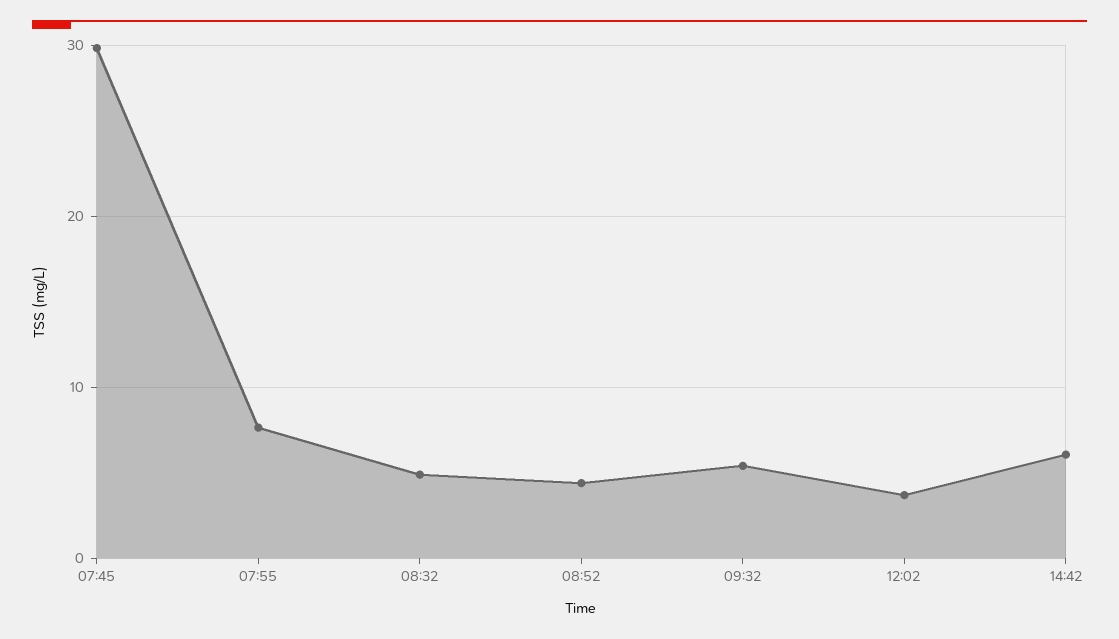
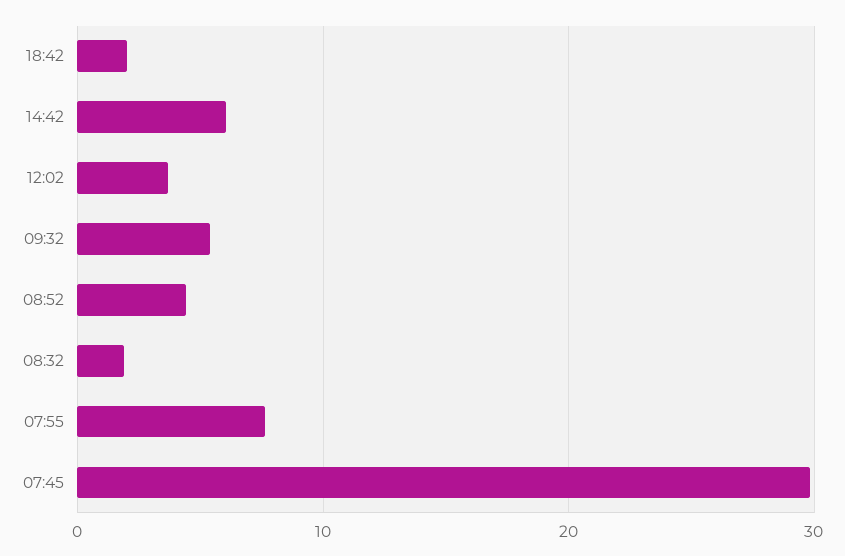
08:32: 5 -> 2
18:42: none -> 2

